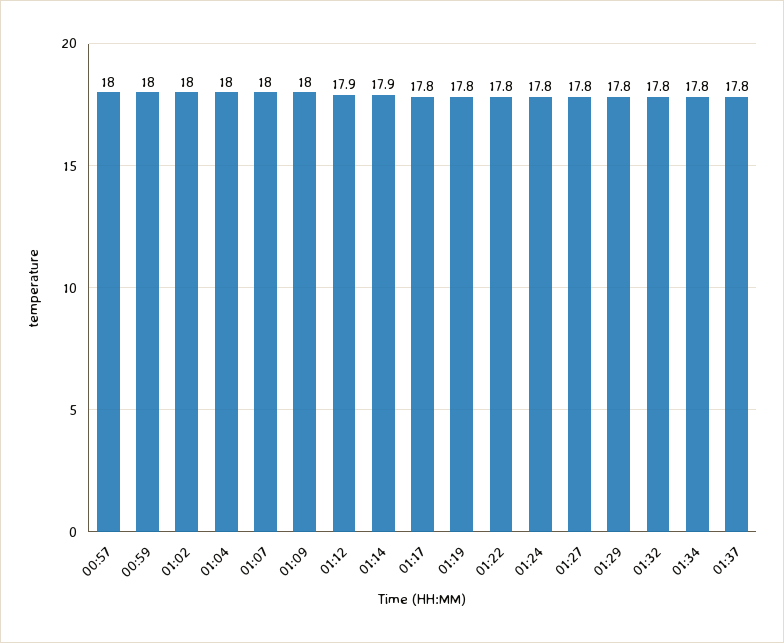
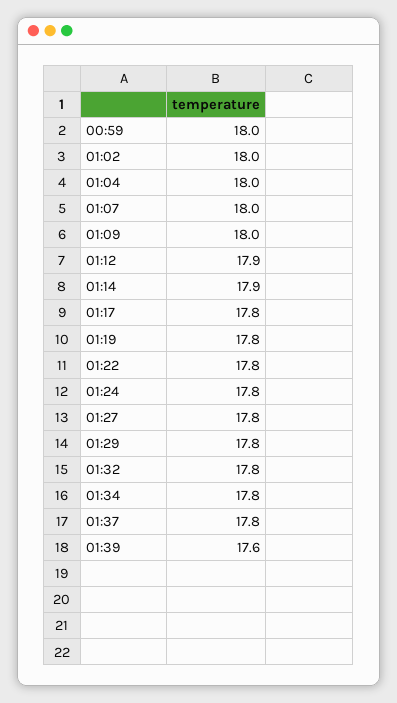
00:57: 18 -> none
01:39: none -> 17.6

